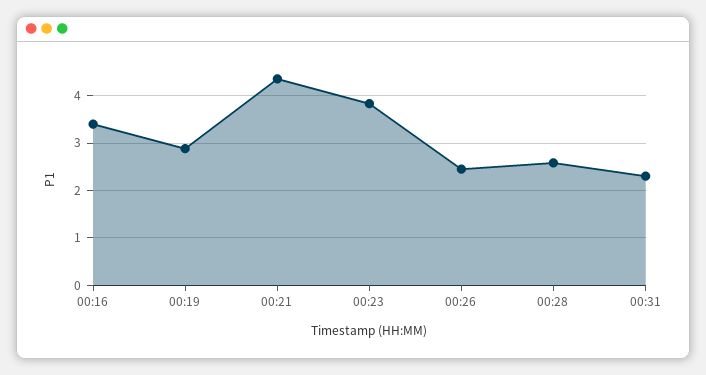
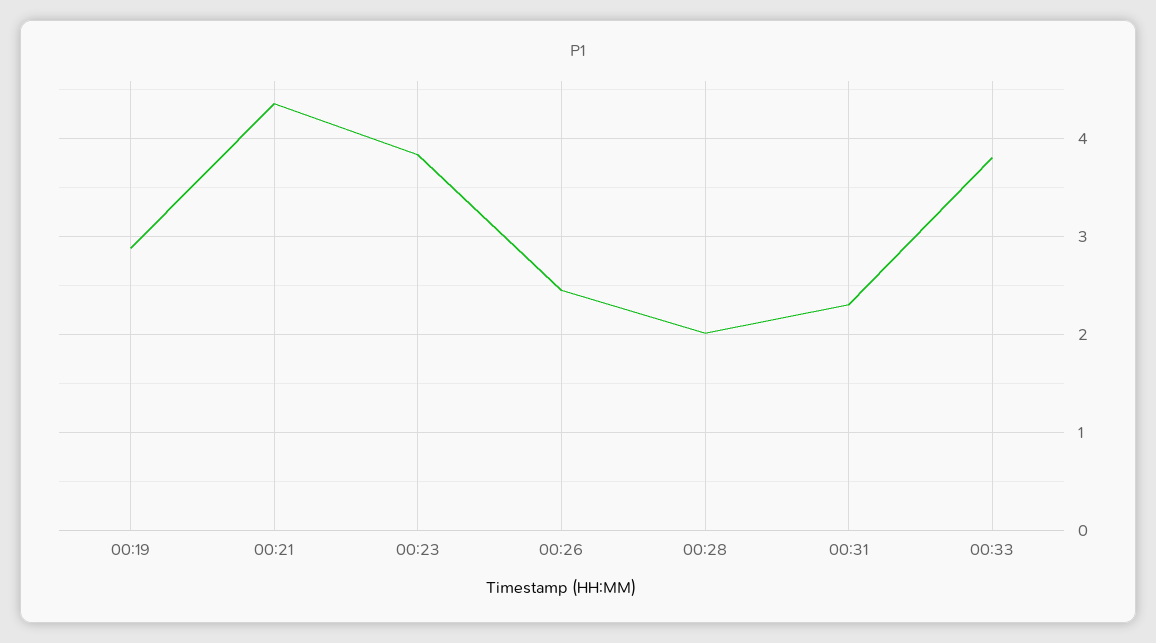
00:16: 3.4 -> none
00:28: 2.6 -> 2
00:33: none -> 3.8

